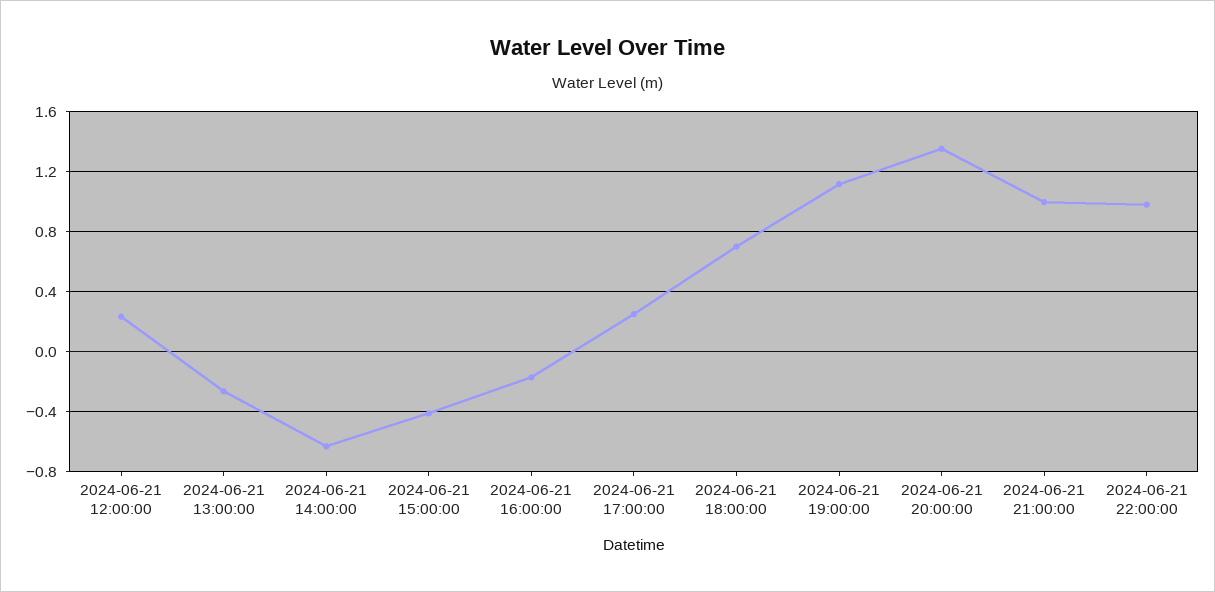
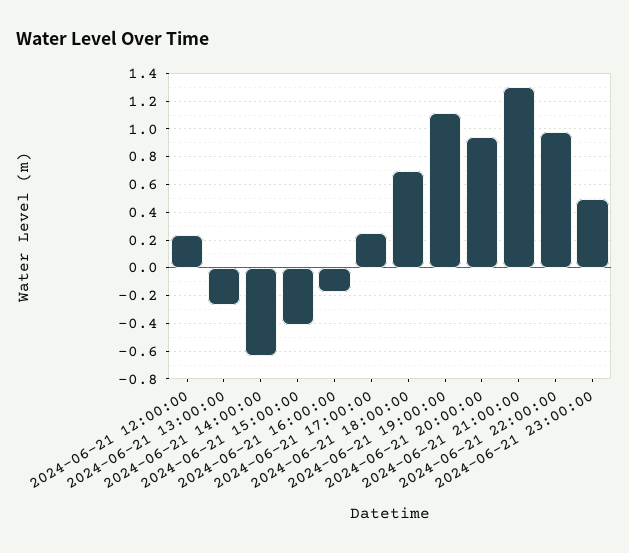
2024-06-21 20:00:00: 1.35 -> 0.95
2024-06-21 21:00:00: 1 -> 1.3
2024-06-21 23:00:00: none -> 0.5

